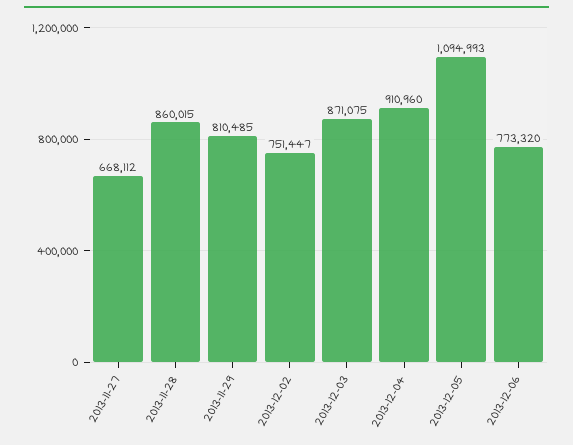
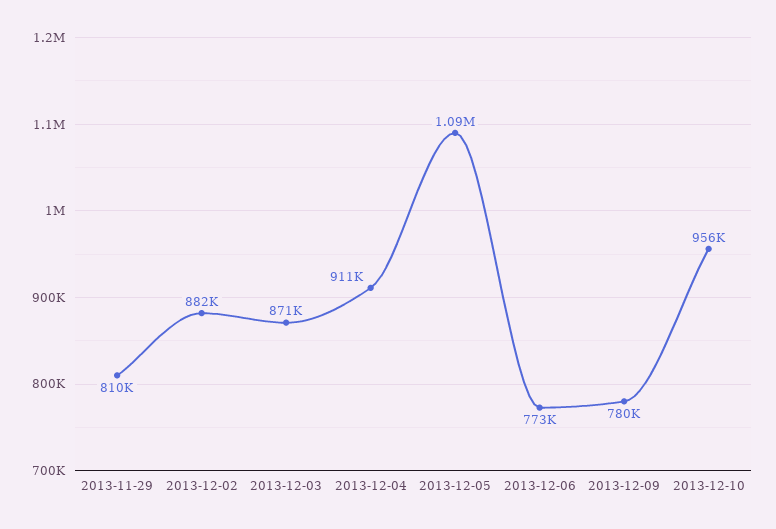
2013-11-27: 668112 -> none
2013-11-28: 860015 -> none
2013-12-02: 751447 -> 882000
2013-12-09: none -> 780000
2013-12-10: none -> 956000

